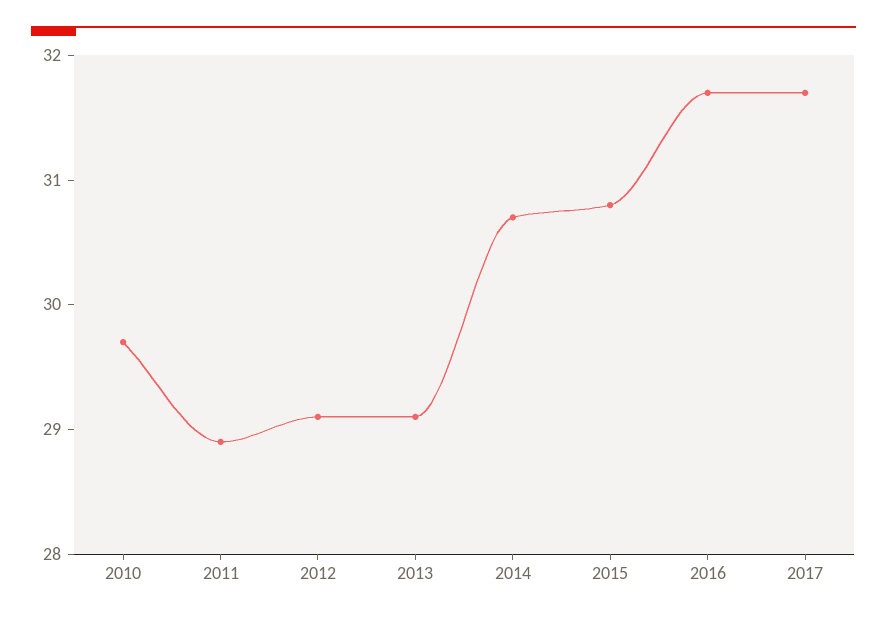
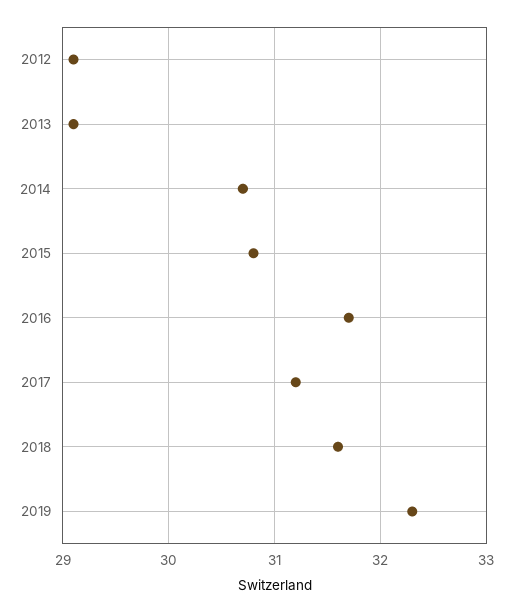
2010: 29.7 -> none
2011: 28.9 -> none
2017: 31.7 -> 31.2
2018: none -> 31.6
2019: none -> 32.3

